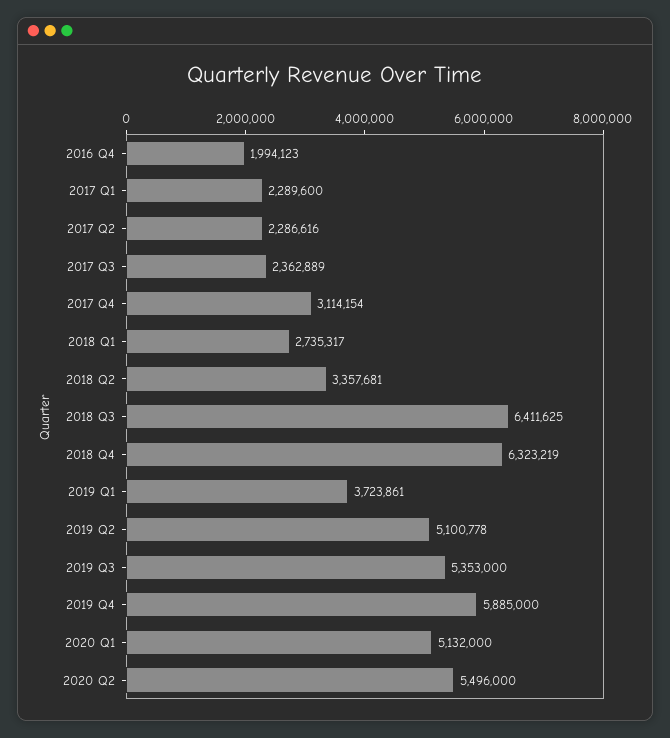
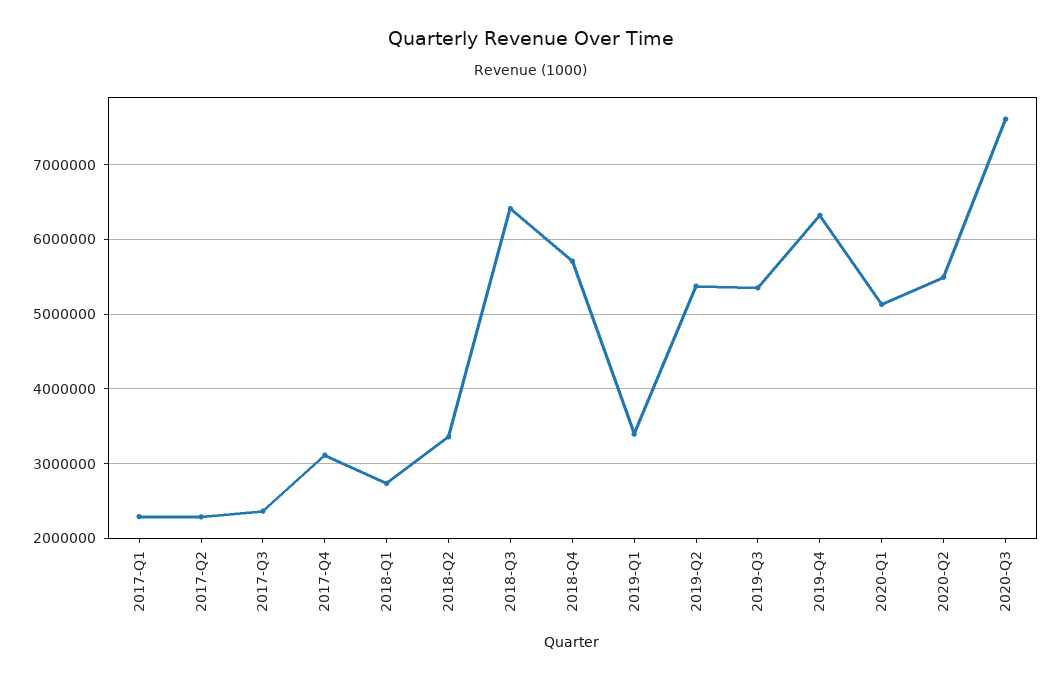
2016 Q4: 1994123 -> none
2018 Q4: 6323219 -> 5700000
2019 Q1: 3723861 -> 3400000
2019 Q2: 5100778 -> 5400000
2019 Q4: 5885000 -> 6300000
2020-Q3: none -> 7600000

